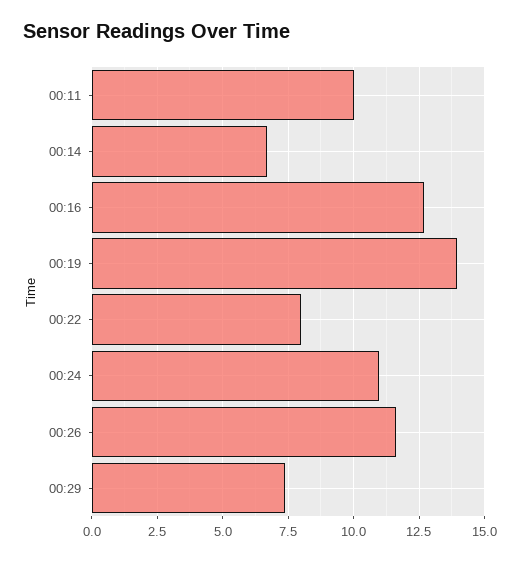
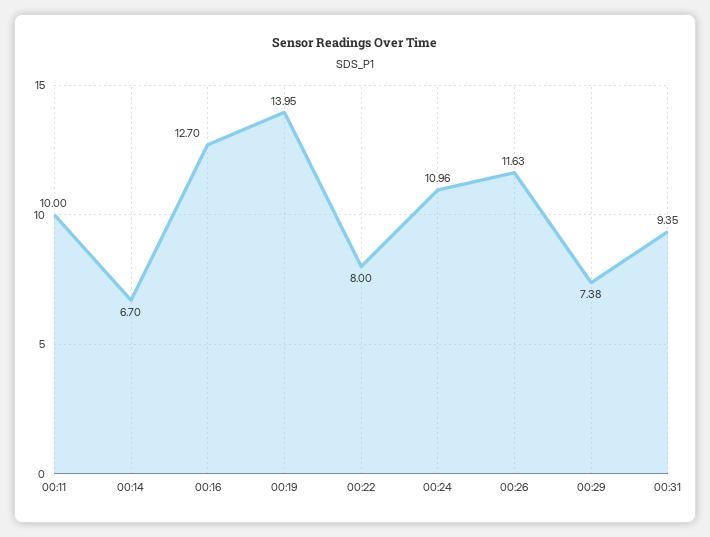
00:31: none -> 9.35

